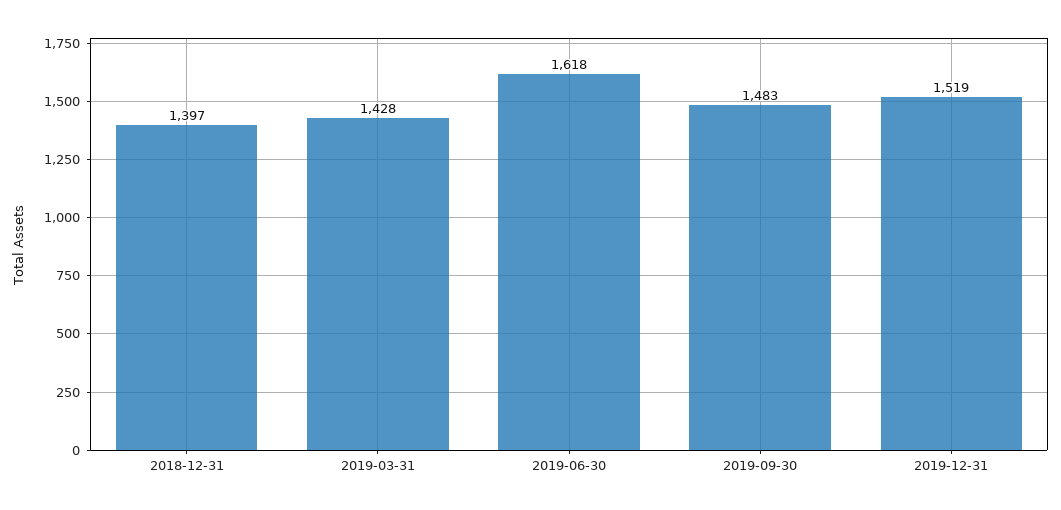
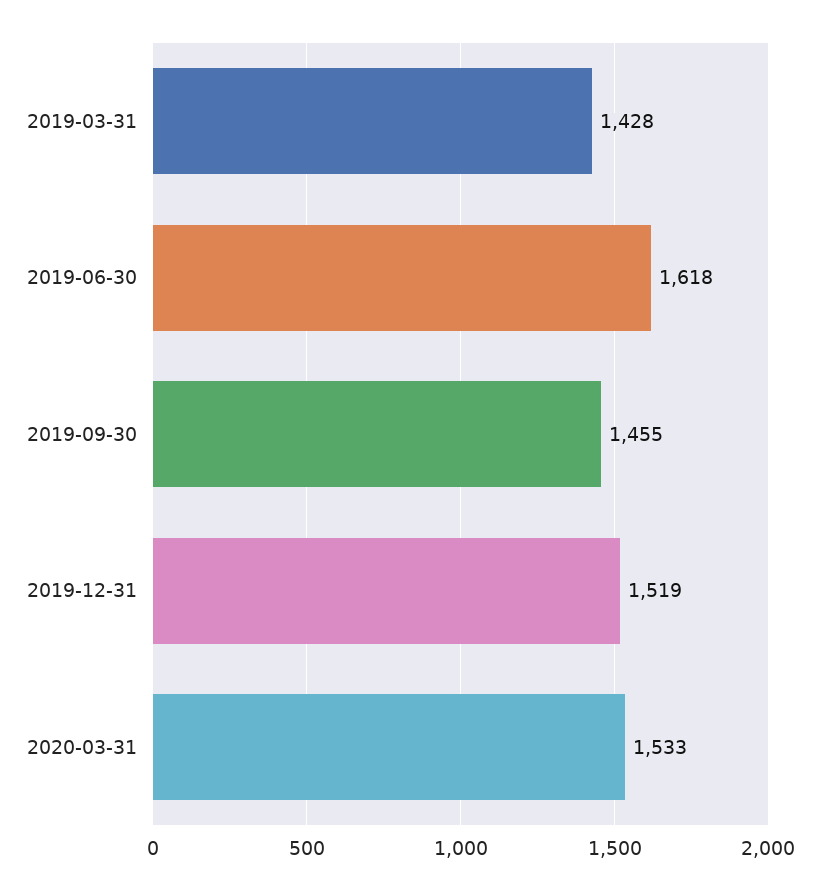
2018-12-31: 1397 -> none
2019-09-30: 1483 -> 1455
2020-03-31: none -> 1533

